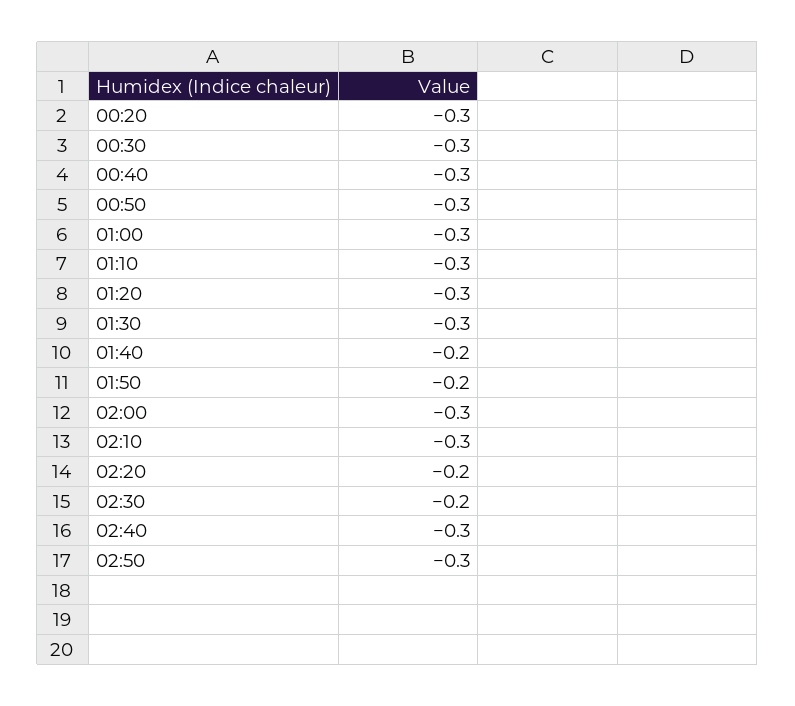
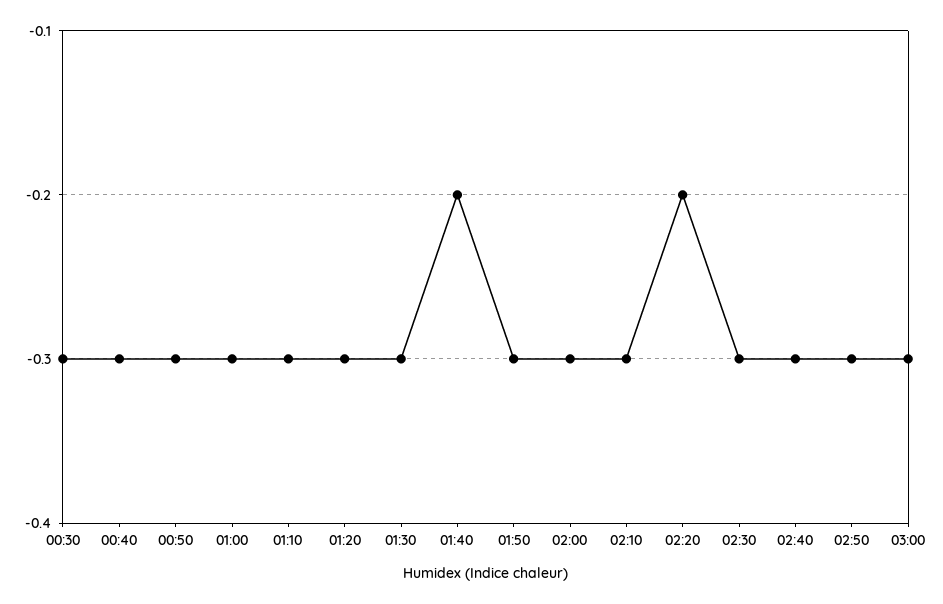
00:20: -0.3 -> none
01:50: -0.2 -> -0.3
02:30: -0.2 -> -0.3
03:00: none -> -0.3

